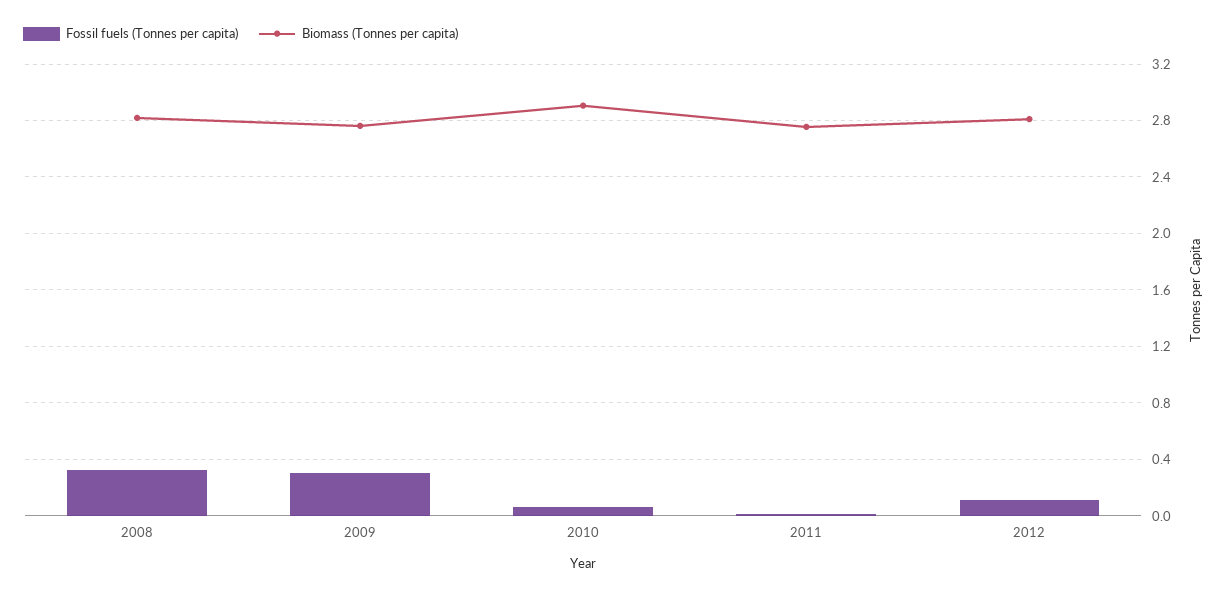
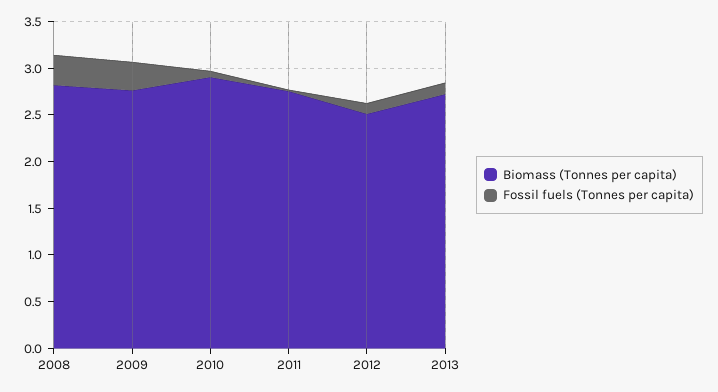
Biomass (Tonnes per capita), 2012: 2.8 -> 2.5
Biomass (Tonnes per capita), 2013: none -> 2.7
Fossil fuels (Tonnes per capita), 2013: none -> 0.1

